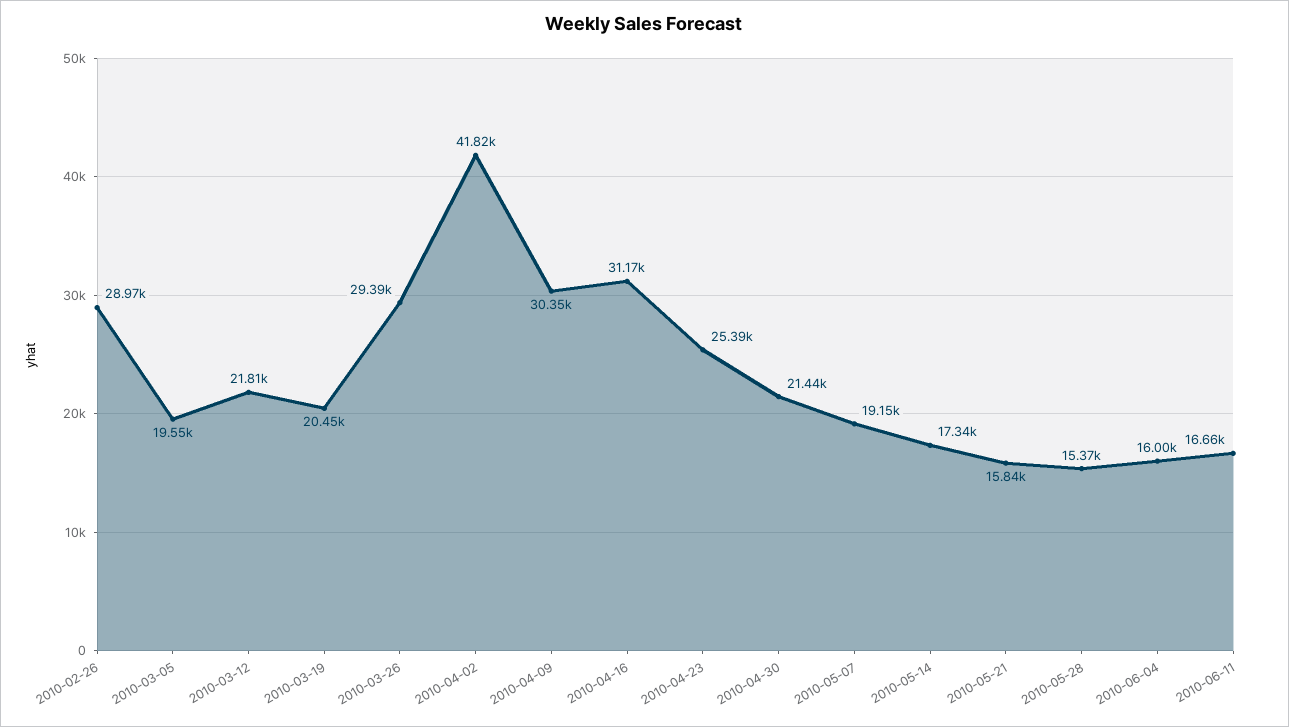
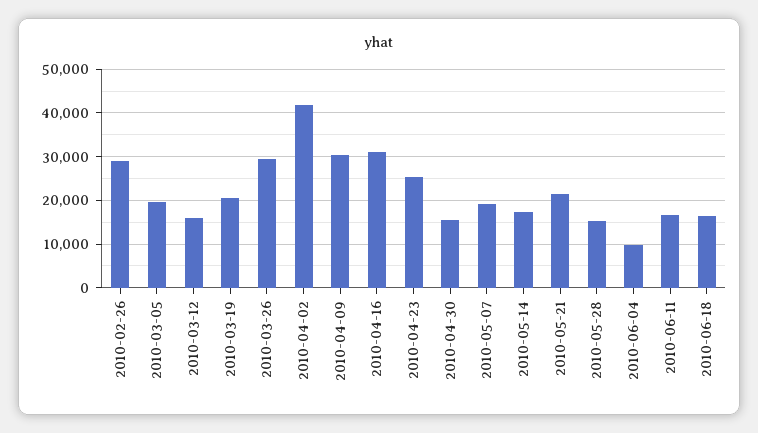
2010-03-12: 21810 -> 16000
2010-04-30: 21440 -> 16000
2010-05-21: 15840 -> 22000
2010-06-04: 16000 -> 10000
2010-06-18: none -> 16000

